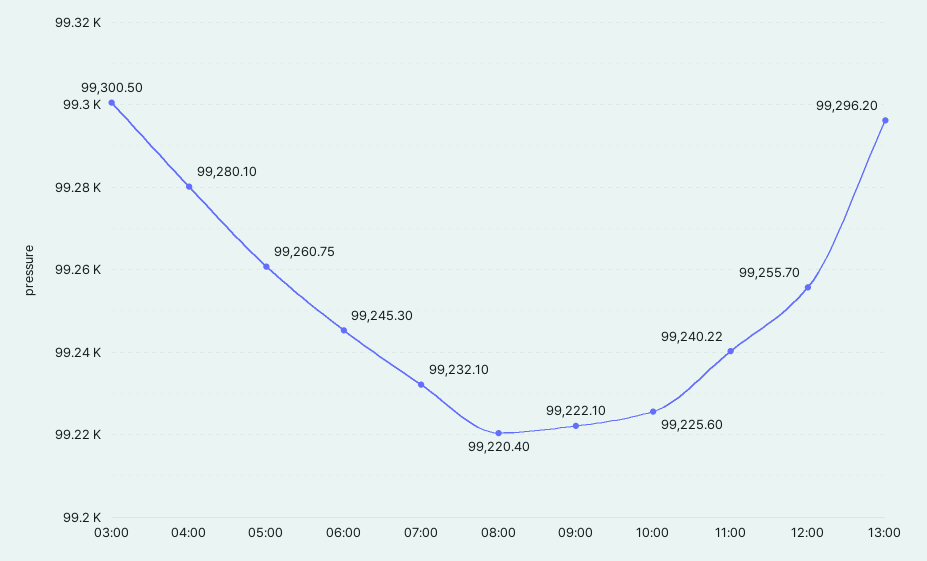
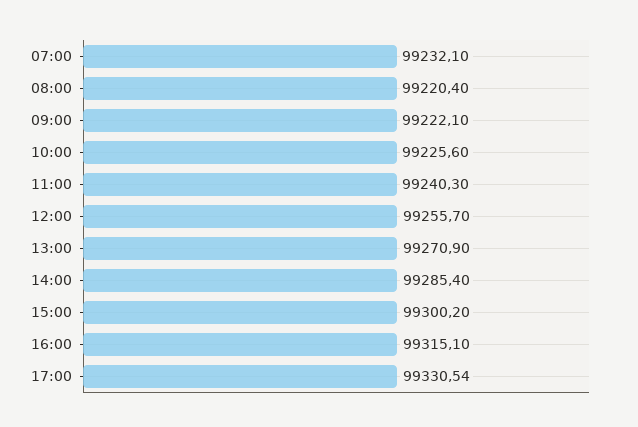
03:00: 99300.5 -> none
04:00: 99280.1 -> none
05:00: 99260.75 -> none
06:00: 99245.3 -> none
11:00: 99240.22 -> 99240.3
13:00: 99296.2 -> 99270.9
14:00: none -> 99285.4
15:00: none -> 99300.2
16:00: none -> 99315.1
17:00: none -> 99330.54

